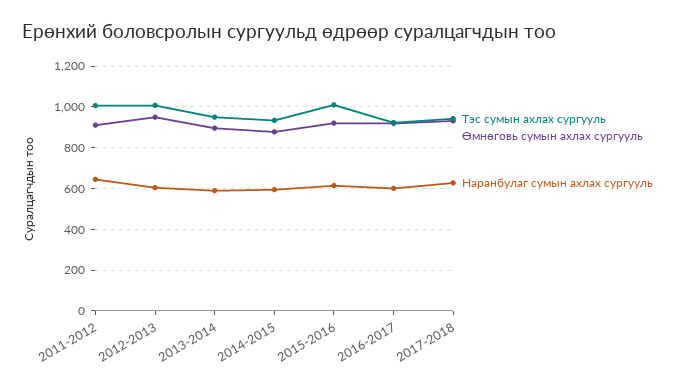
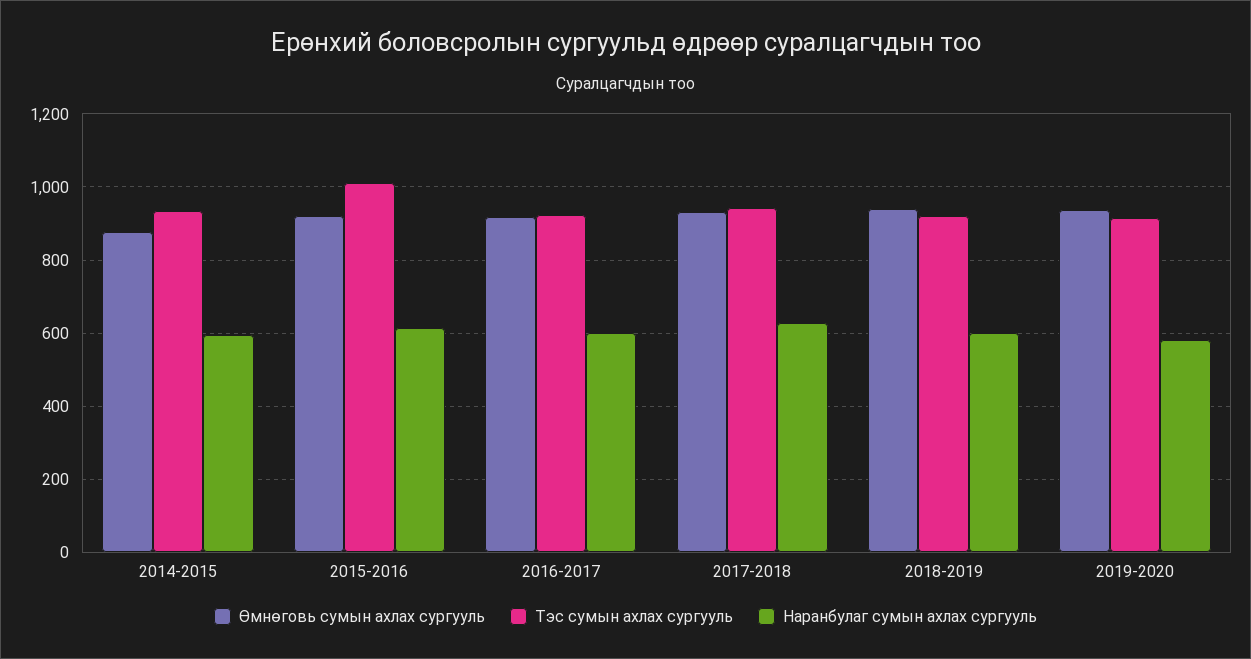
Тэс сумын ахлах сургууль, 2011-2012: 1000 -> none
Өмнөговь сумын ахлах сургууль, 2011-2012: 900 -> none
Наранбулаг сумын ахлах сургууль, 2011-2012: 650 -> none
Тэс сумын ахлах сургууль, 2012-2013: 1000 -> none
Өмнөговь сумын ахлах сургууль, 2012-2013: 950 -> none
Наранбулаг сумын ахлах сургууль, 2012-2013: 600 -> none
Тэс сумын ахлах сургууль, 2013-2014: 950 -> none
Өмнөговь сумын ахлах сургууль, 2013-2014: 900 -> none
Наранбулаг сумын ахлах сургууль, 2013-2014: 600 -> none
Өмнөговь сумын ахлах сургууль, 2018-2019: none -> 940
Тэс сумын ахлах сургууль, 2018-2019: none -> 920
Наранбулаг сумын ахлах сургууль, 2018-2019: none -> 600
Өмнөговь сумын ахлах сургууль, 2019-2020: none -> 940
Тэс сумын ахлах сургууль, 2019-2020: none -> 920
Наранбулаг сумын ахлах сургууль, 2019-2020: none -> 580

